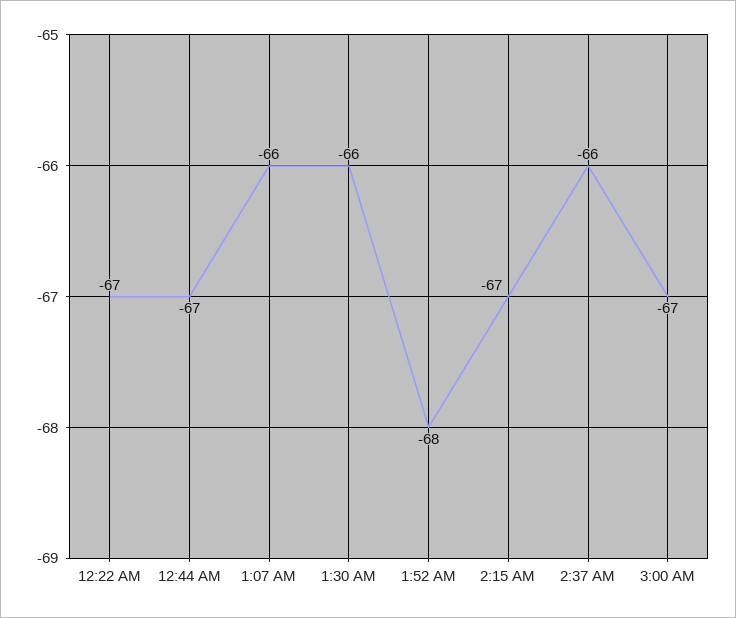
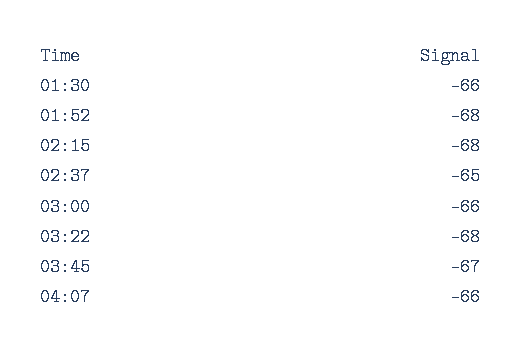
12:22 AM: -67 -> none
12:44 AM: -67 -> none
1:07 AM: -66 -> none
2:15 AM: -67 -> -68
2:37 AM: -66 -> -65
3:00 AM: -67 -> -66
03:22: none -> -68
03:45: none -> -67
04:07: none -> -66

